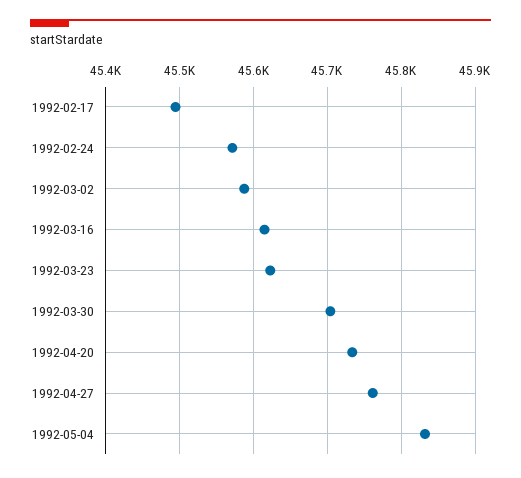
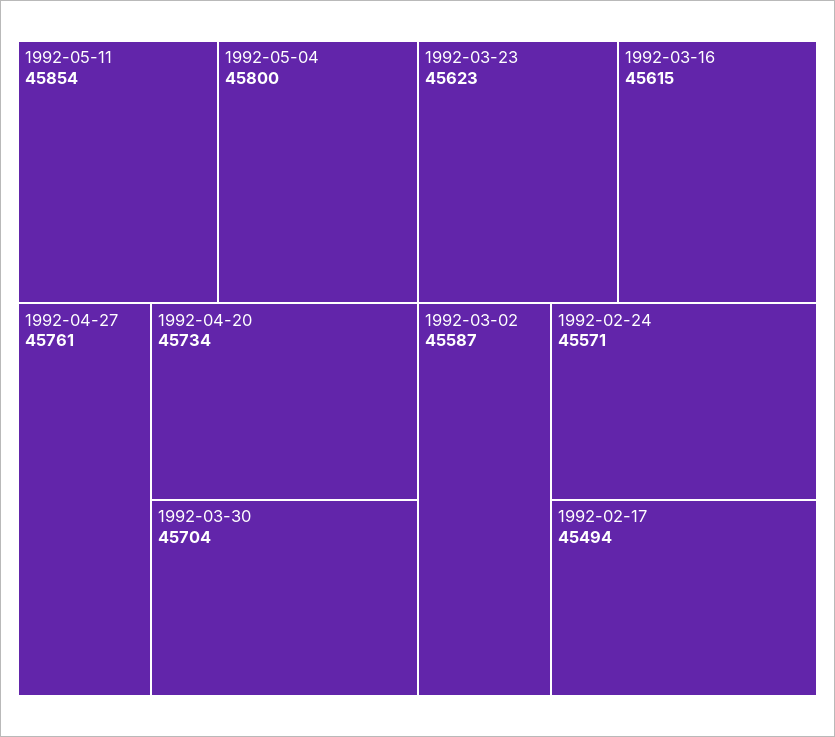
1992-05-04: 45830 -> 45800
1992-05-11: none -> 45854

